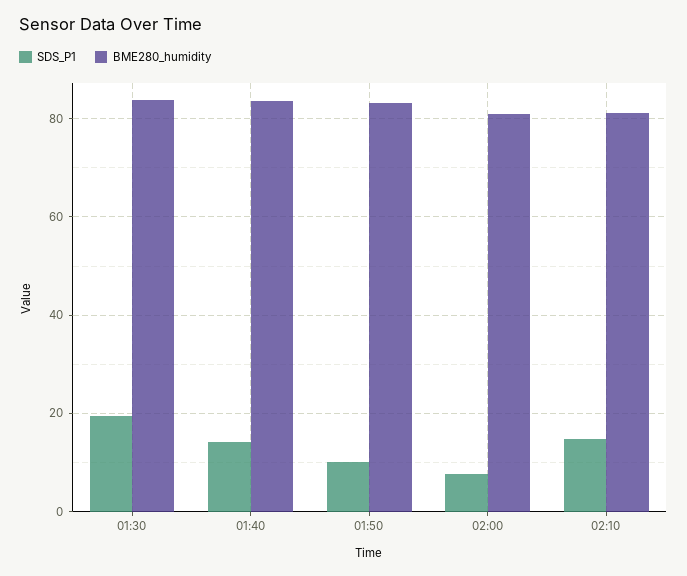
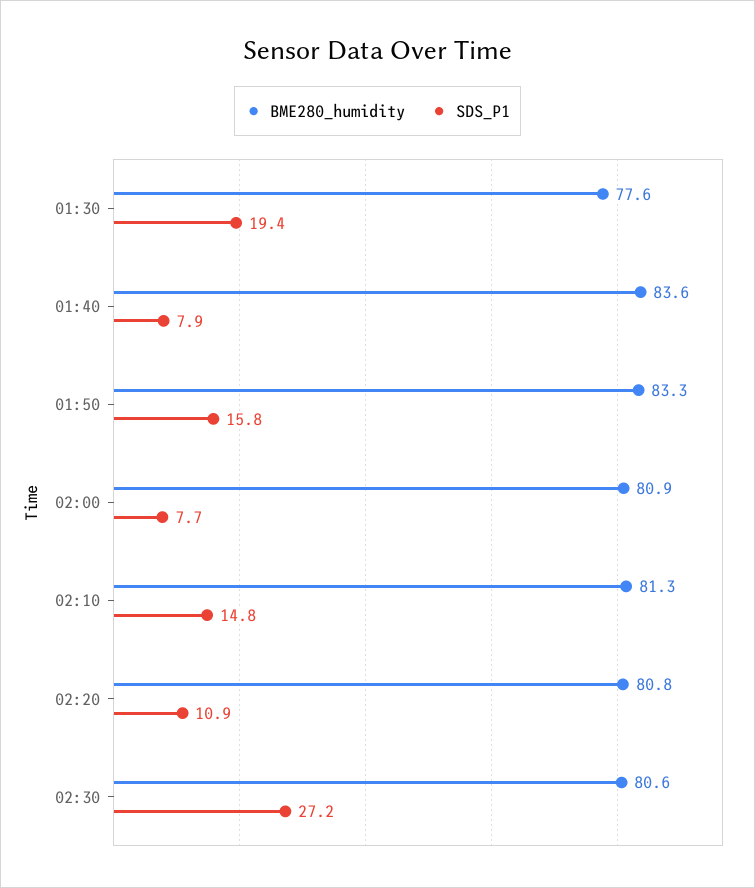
BME280_humidity, 01:30: 84 -> 77.6
SDS_P1, 01:40: 14 -> 7.9
SDS_P1, 01:50: 10 -> 15.8
BME280_humidity, 02:20: none -> 80.8
SDS_P1, 02:20: none -> 10.9
BME280_humidity, 02:30: none -> 80.6
SDS_P1, 02:30: none -> 27.2

